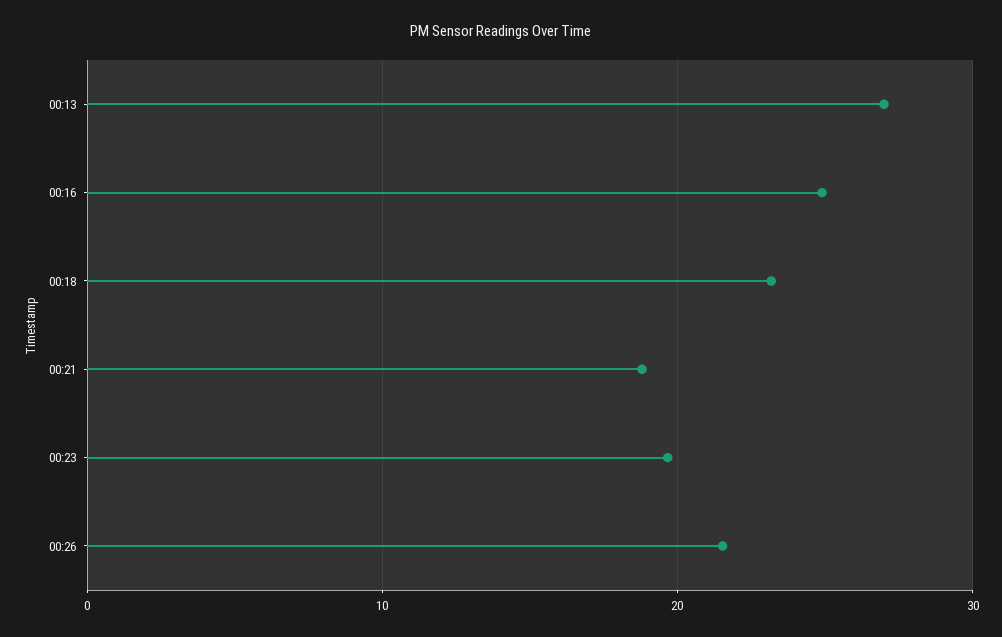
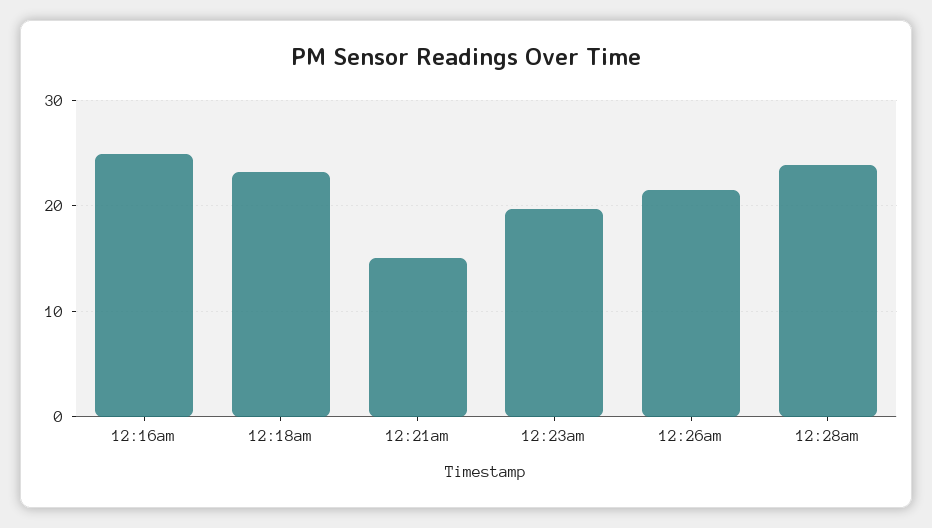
00:13: 27 -> none
00:21: 19 -> 15
12:28am: none -> 24

